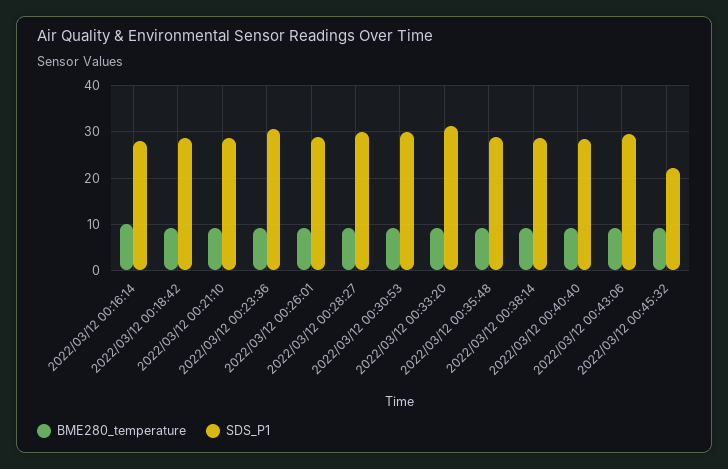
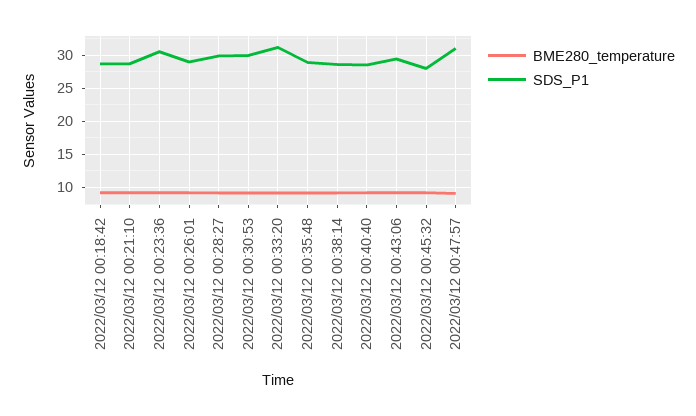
BME280_temperature, 2022/03/12 00:16:14: 10 -> none
SDS_P1, 2022/03/12 00:16:14: 28 -> none
SDS_P1, 2022/03/12 00:45:32: 22 -> 28
BME280_temperature, 2022/03/12 00:47:57: none -> 9
SDS_P1, 2022/03/12 00:47:57: none -> 31

